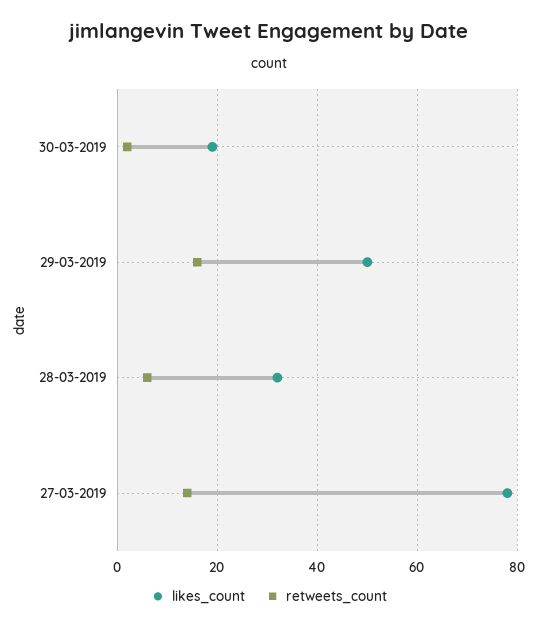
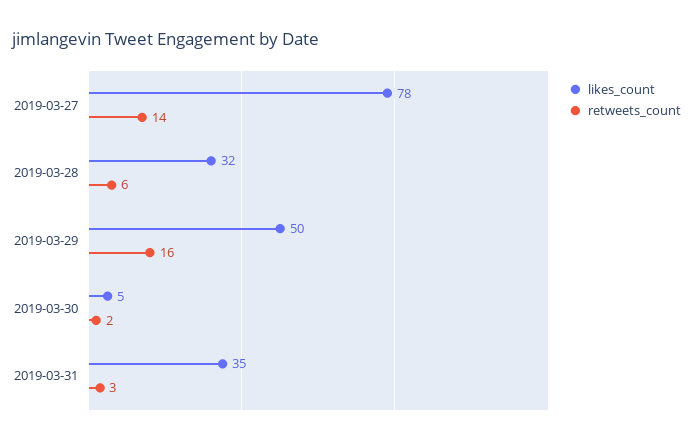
likes_count, 30-03-2019: 20 -> 5
likes_count, 2019-03-31: none -> 35
retweets_count, 2019-03-31: none -> 3

